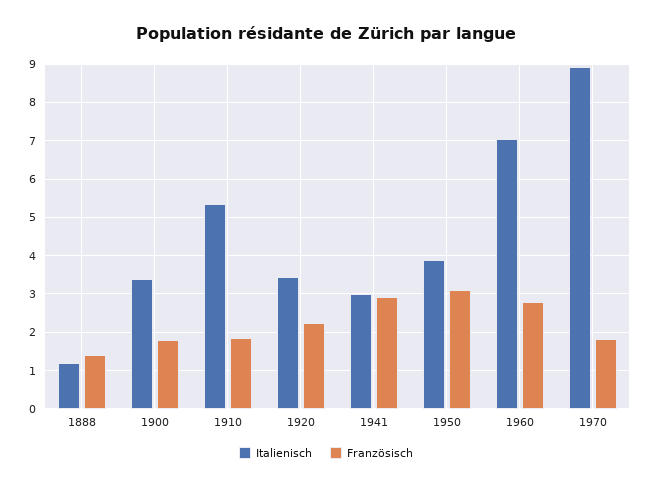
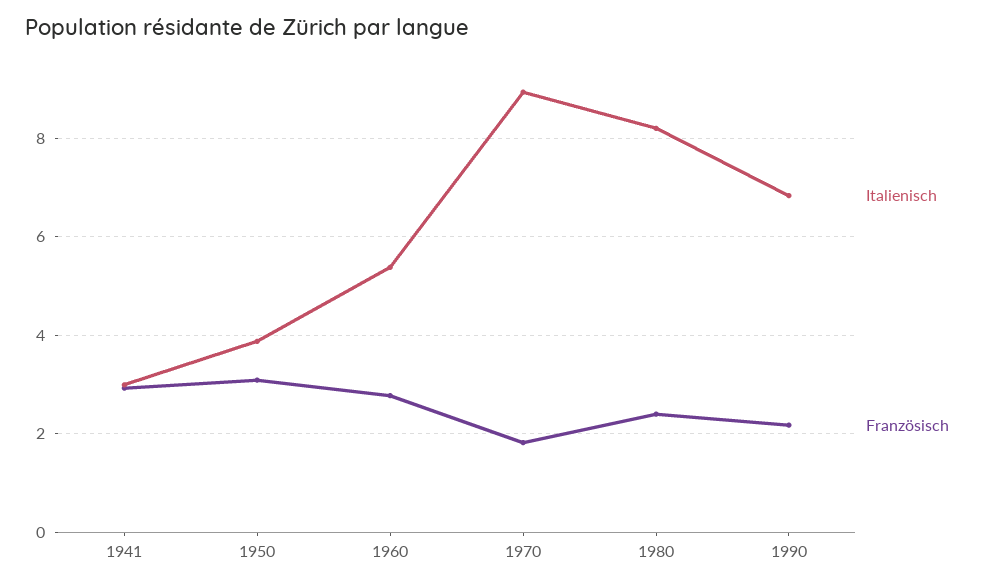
Italienisch, 1888: 1.2 -> none
Französisch, 1888: 1.4 -> none
Italienisch, 1900: 3.4 -> none
Französisch, 1900: 1.8 -> none
Italienisch, 1910: 5.4 -> none
Französisch, 1910: 1.8 -> none
Italienisch, 1920: 3.4 -> none
Französisch, 1920: 2.2 -> none
Italienisch, 1960: 7 -> 5.4
Italienisch, 1980: none -> 8.2
Französisch, 1980: none -> 2.4
Italienisch, 1990: none -> 6.8
Französisch, 1990: none -> 2.2

